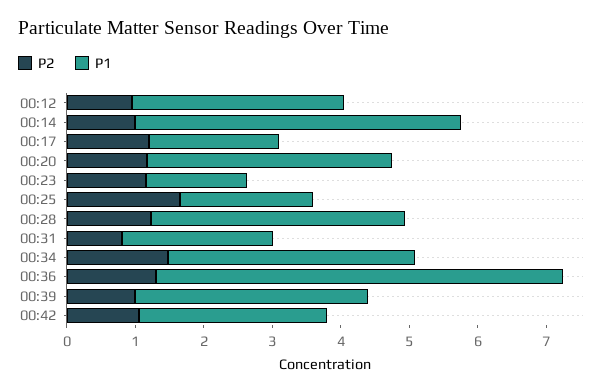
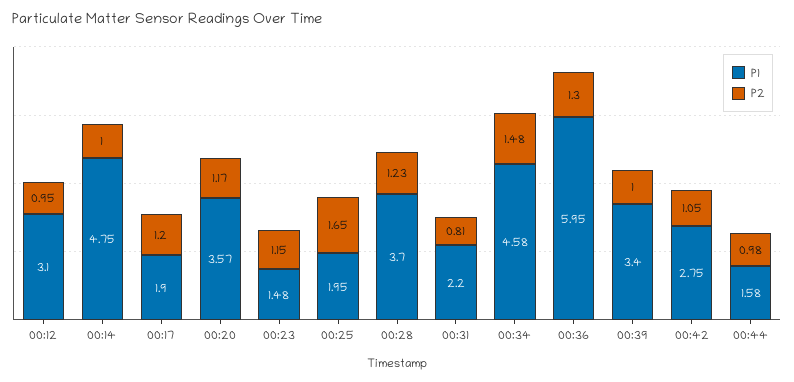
P1, 00:34: 3.6 -> 4.58
P1, 00:44: none -> 1.58
P2, 00:44: none -> 0.98

